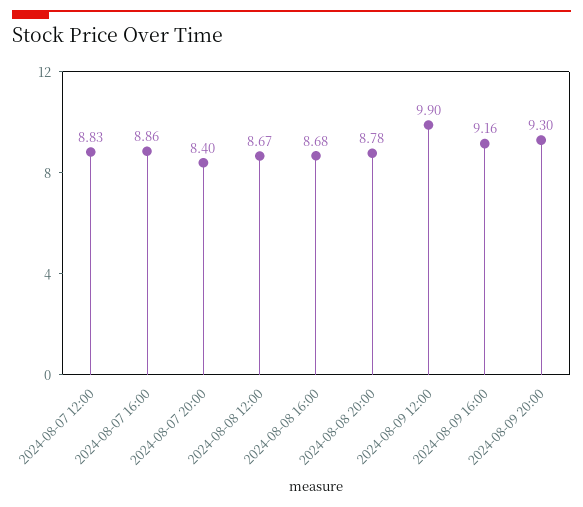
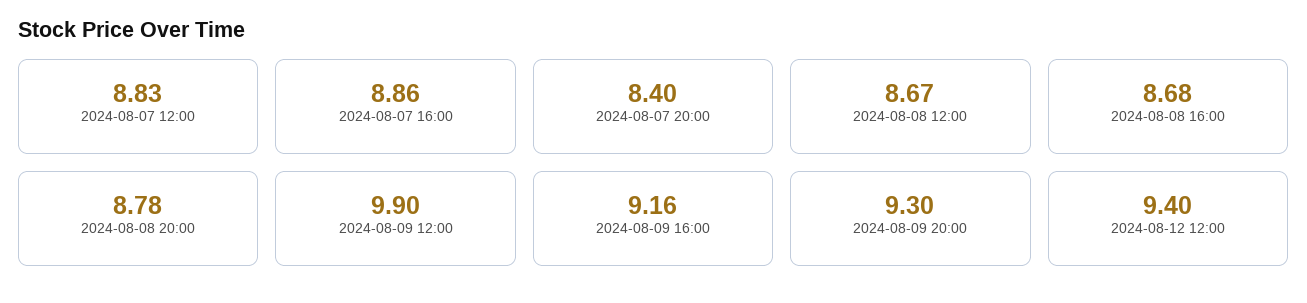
2024-08-12 12:00: none -> 9.4

